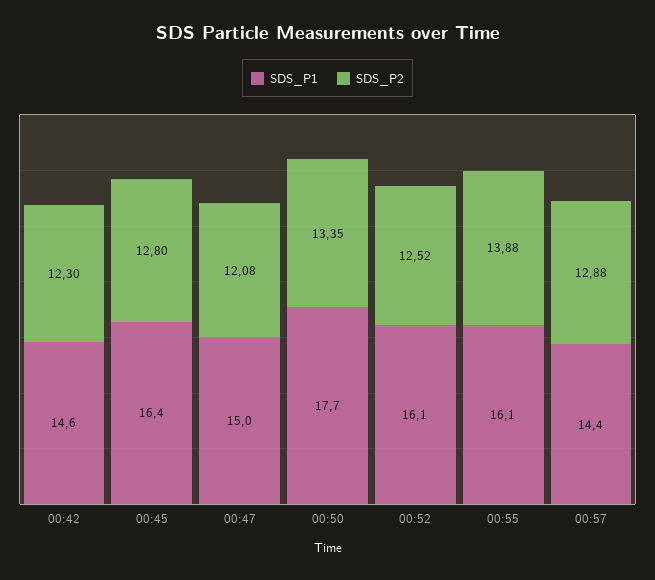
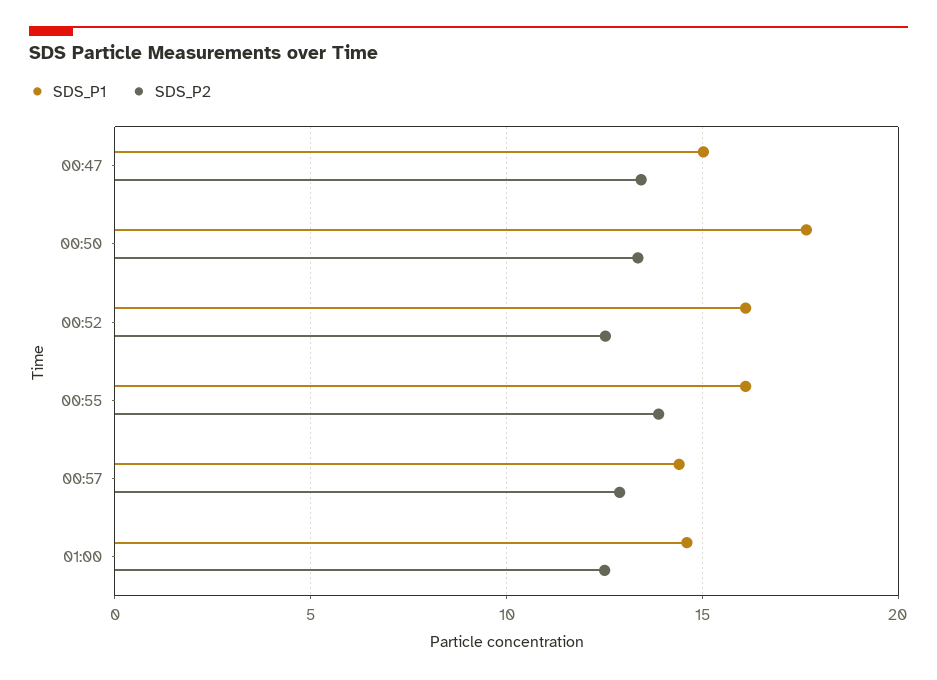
SDS_P1, 00:42: 14.6 -> none
SDS_P2, 00:42: 12.3 -> none
SDS_P1, 00:45: 16.4 -> none
SDS_P2, 00:45: 12.8 -> none
SDS_P2, 00:47: 12.08 -> 13.5
SDS_P1, 01:00: none -> 14.5
SDS_P2, 01:00: none -> 12.5

